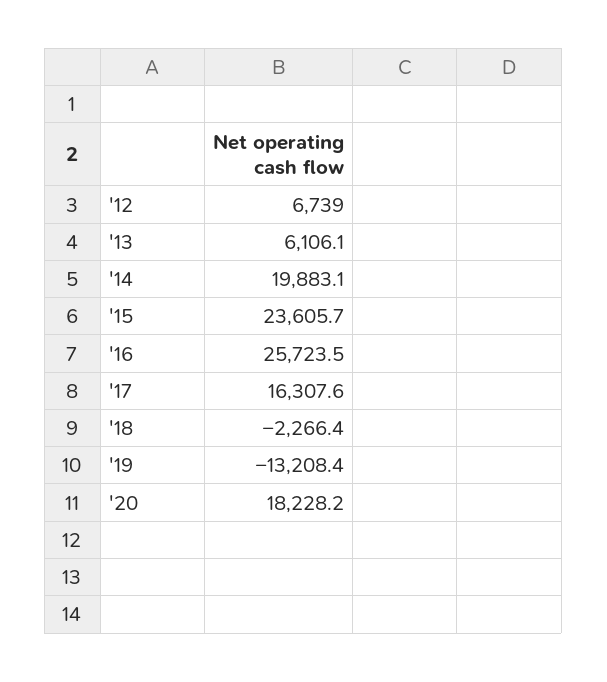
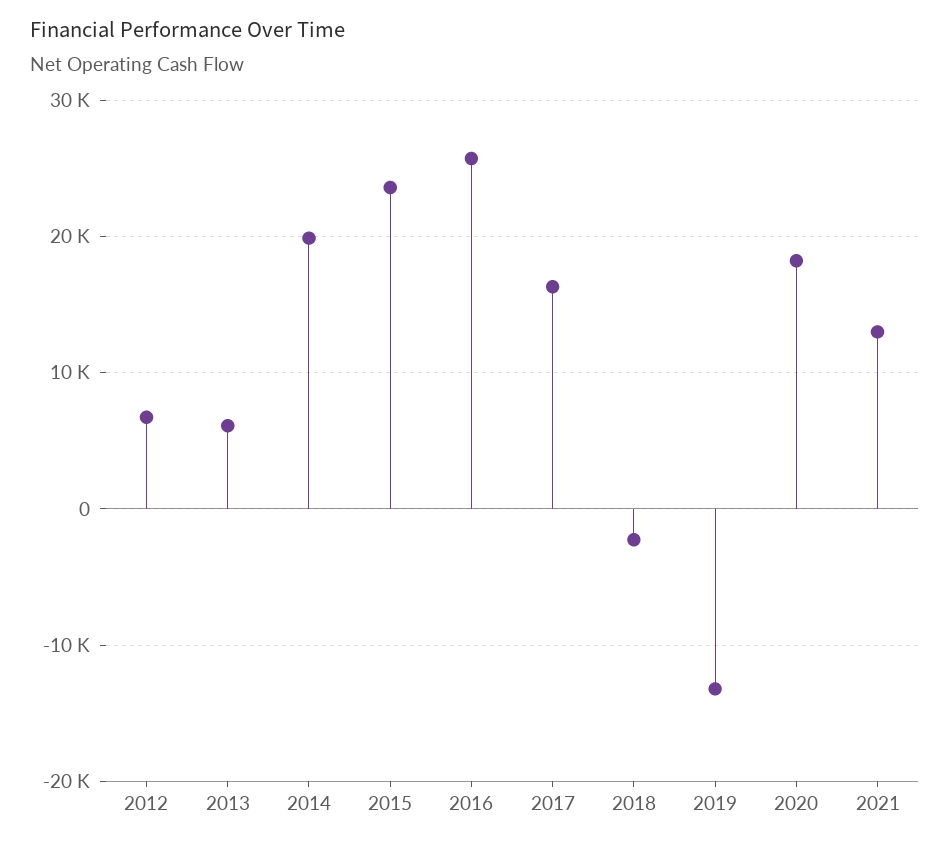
2021: none -> 13000

